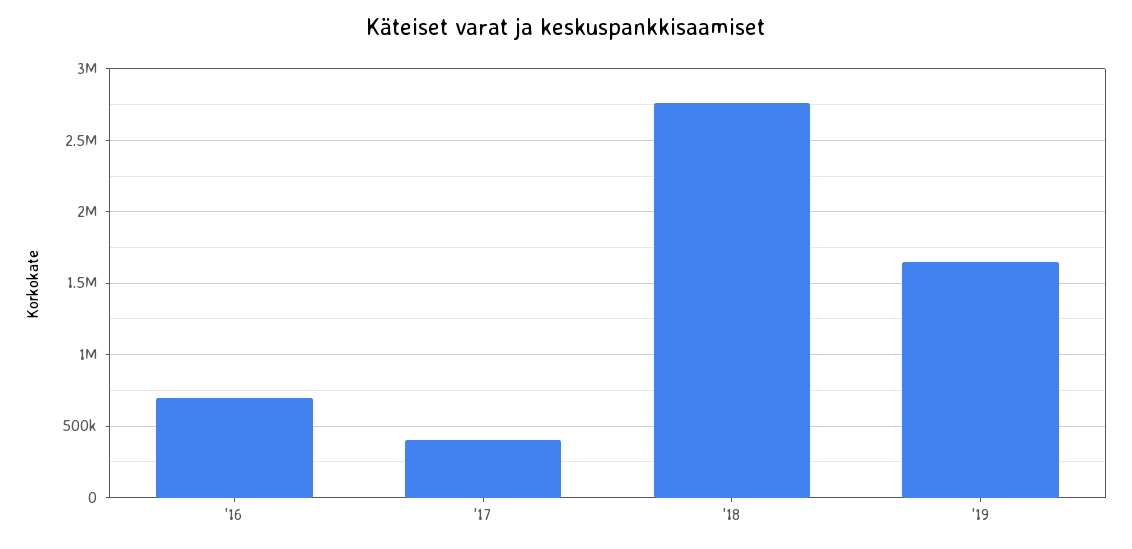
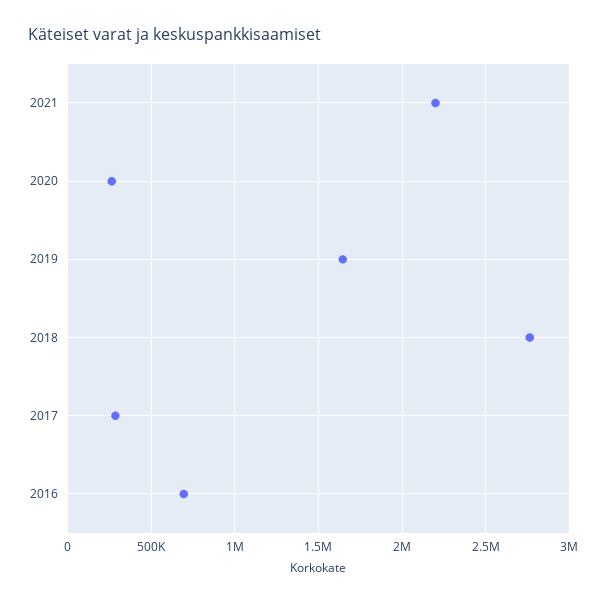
'17: 400000 -> 300000
2021: none -> 2200000
2020: none -> 250000

